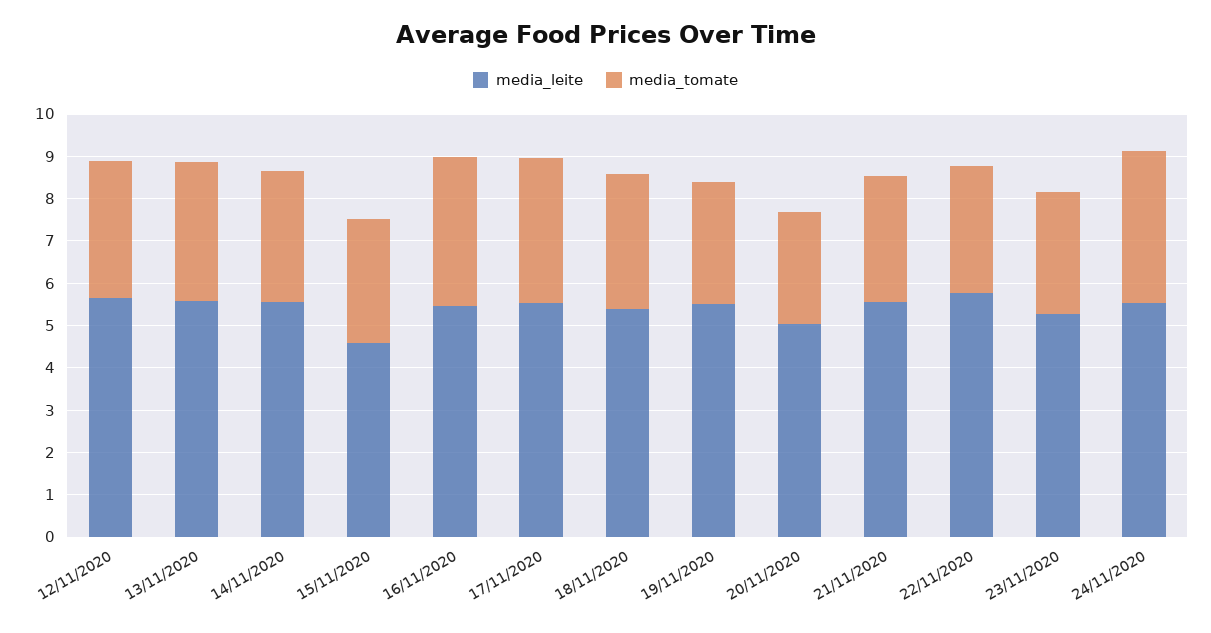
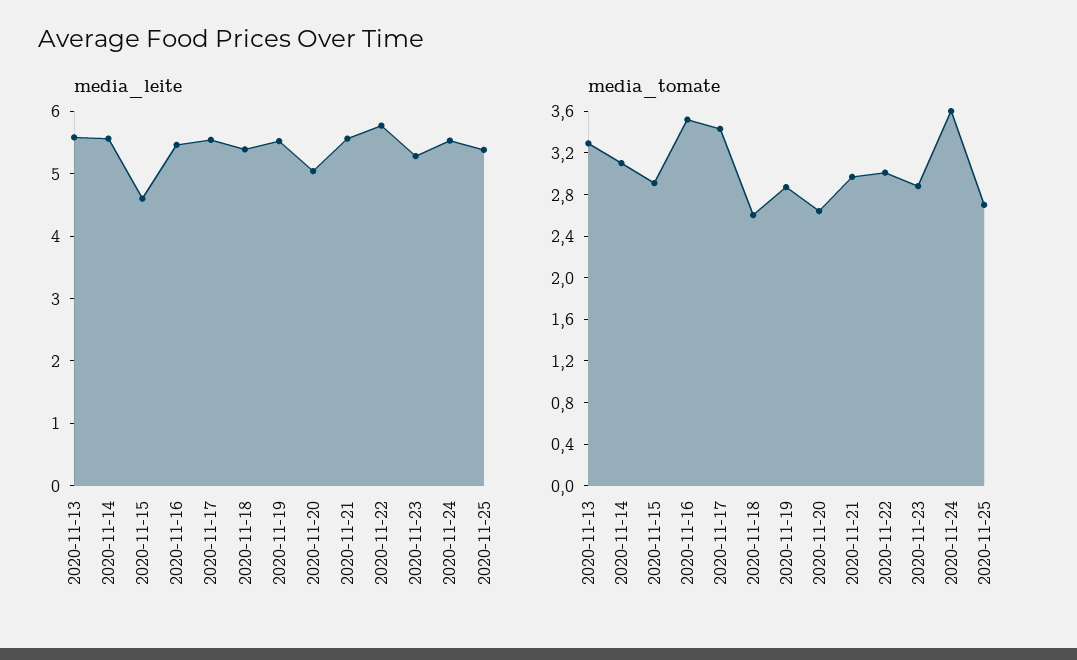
media_leite, 12/11/2020: 5.6 -> none
media_tomate, 12/11/2020: 3.2 -> none
media_tomate, 18/11/2020: 3.2 -> 2.6
media_leite, 2020-11-25: none -> 5.4
media_tomate, 2020-11-25: none -> 2.7

